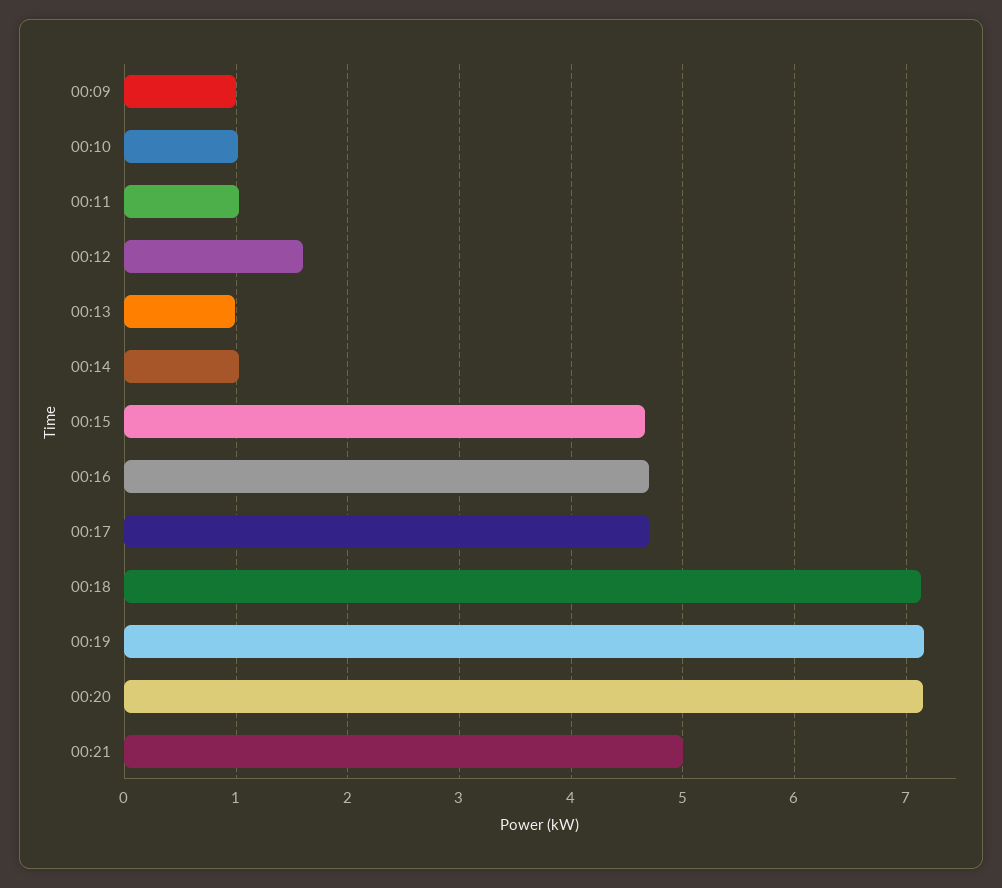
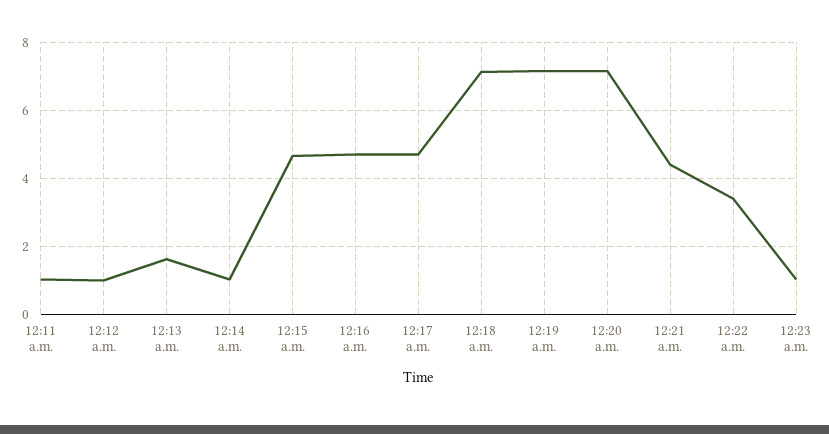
00:09: 1 -> none
00:10: 1 -> none
00:12: 1.6 -> 1
00:13: 1 -> 1.6
00:21: 5 -> 4.4
12:22 a.m.: none -> 3.4
12:23 a.m.: none -> 1

